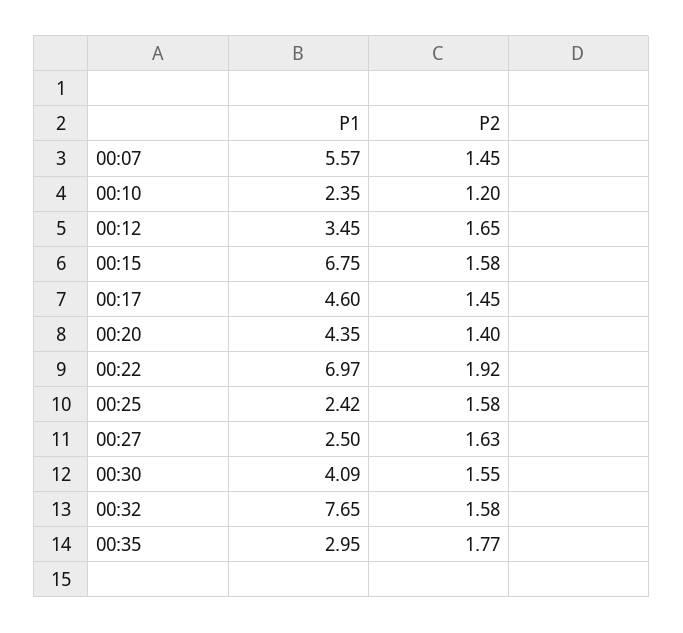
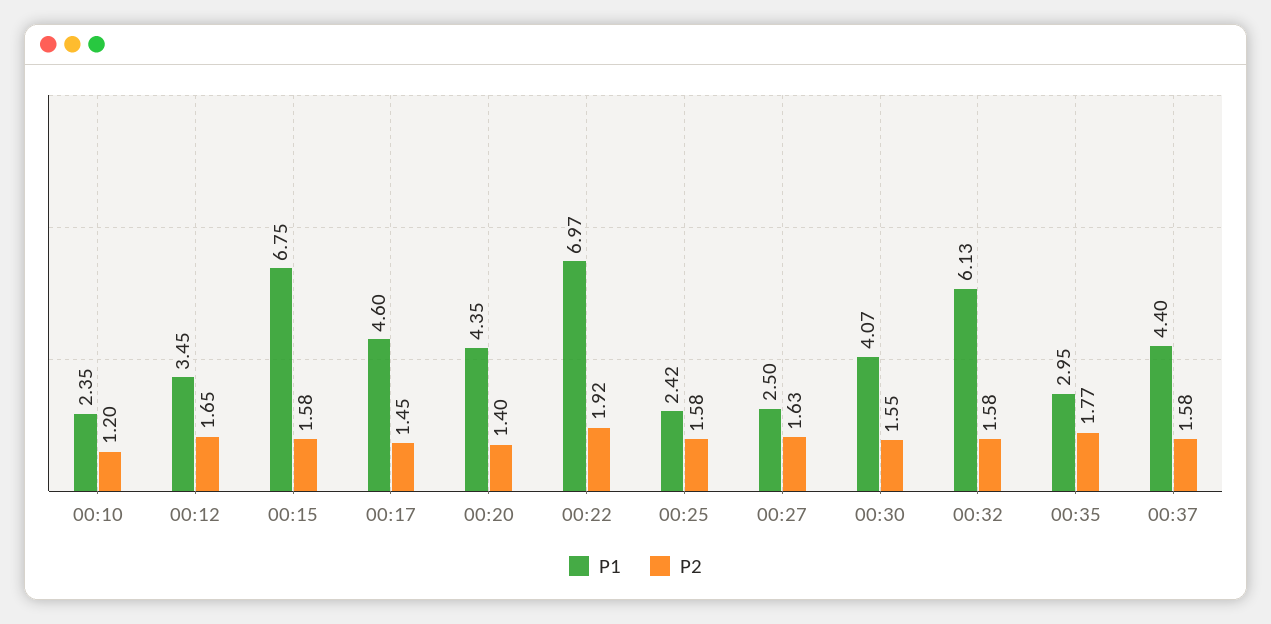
P1, 00:07: 5.57 -> none
P2, 00:07: 1.45 -> none
P1, 00:30: 4.09 -> 4.07
P1, 00:32: 7.65 -> 6.13
P1, 00:37: none -> 4.4
P2, 00:37: none -> 1.58

